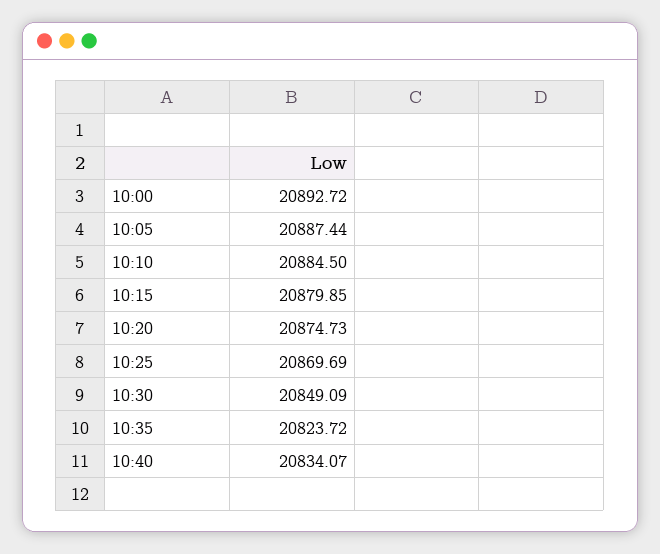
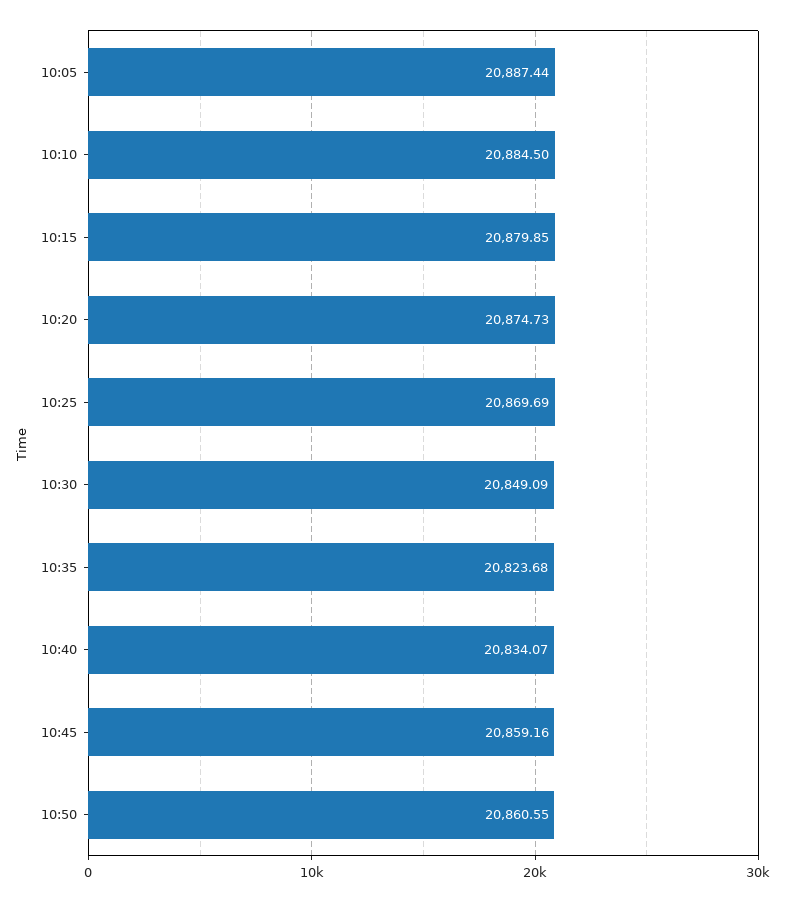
10:00: 20892.72 -> none
10:35: 20823.72 -> 20823.68
10:45: none -> 20859.16
10:50: none -> 20860.55

